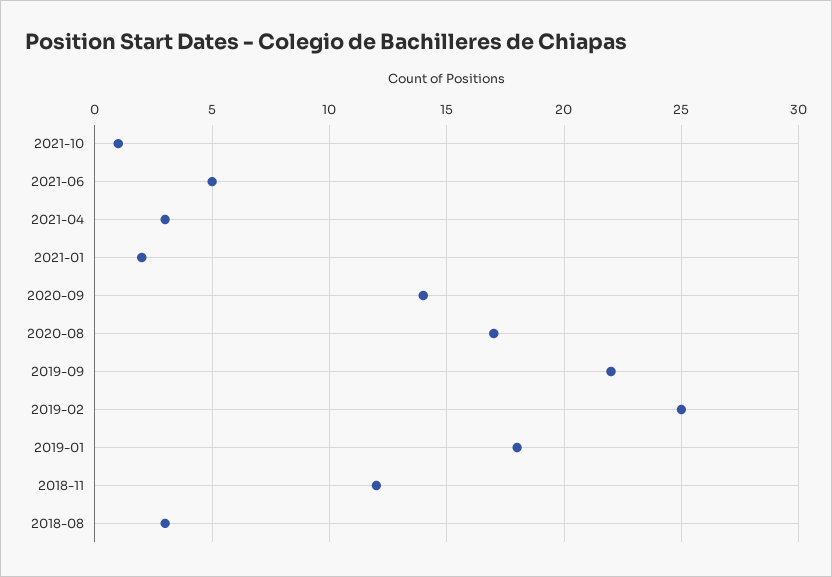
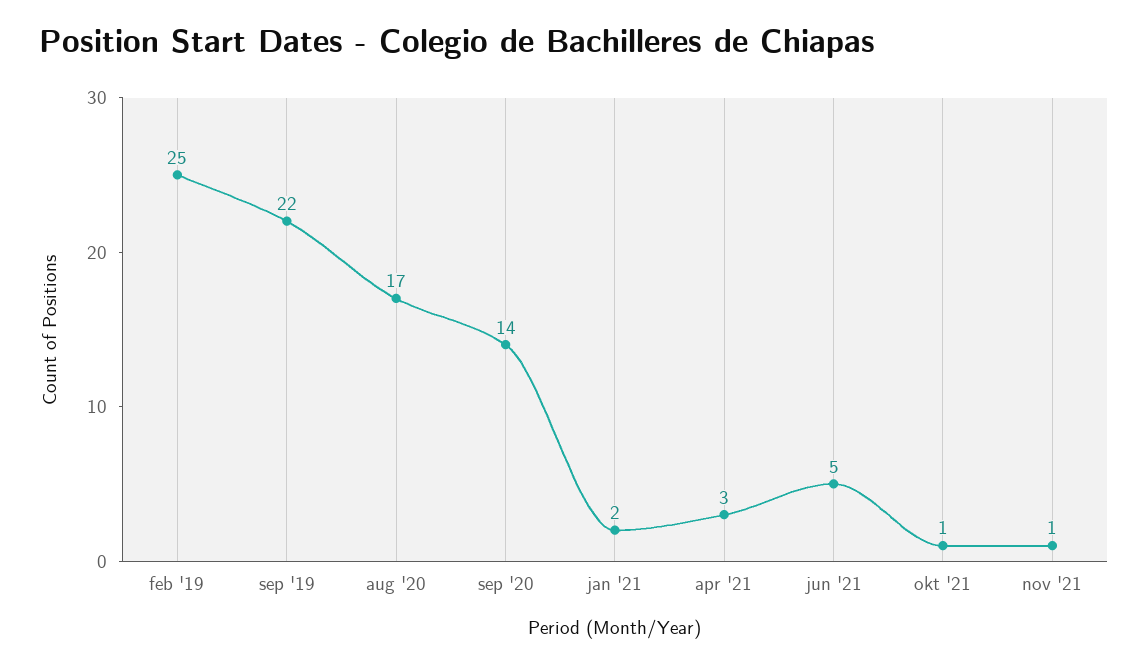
2019-01: 18 -> none
2018-11: 12 -> none
2018-08: 3 -> none
nov '21: none -> 1

